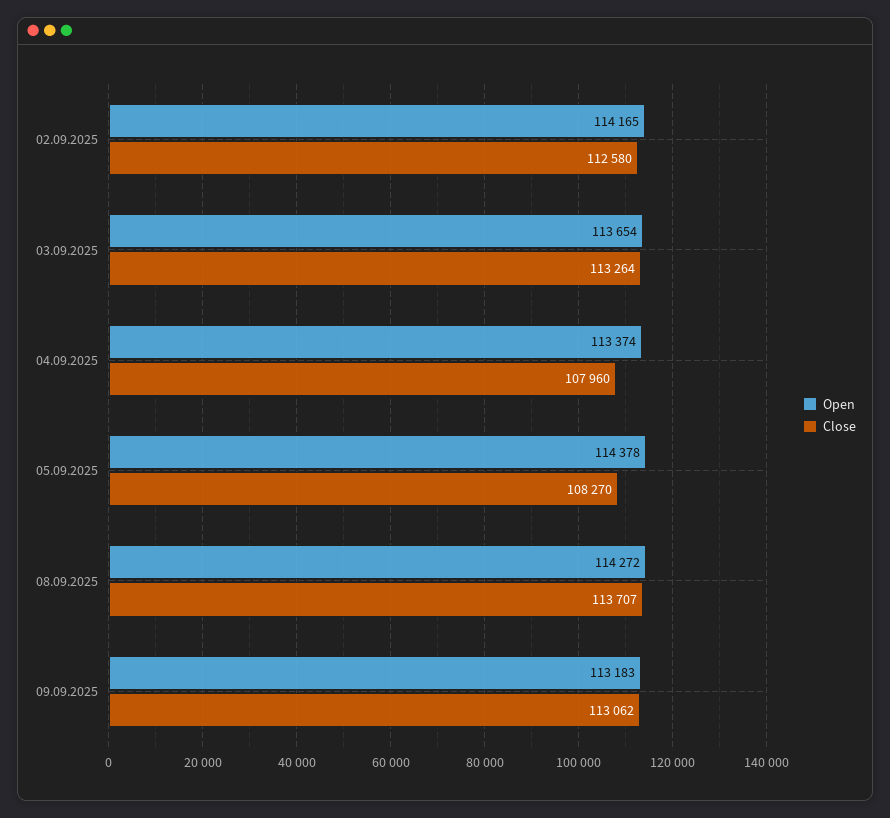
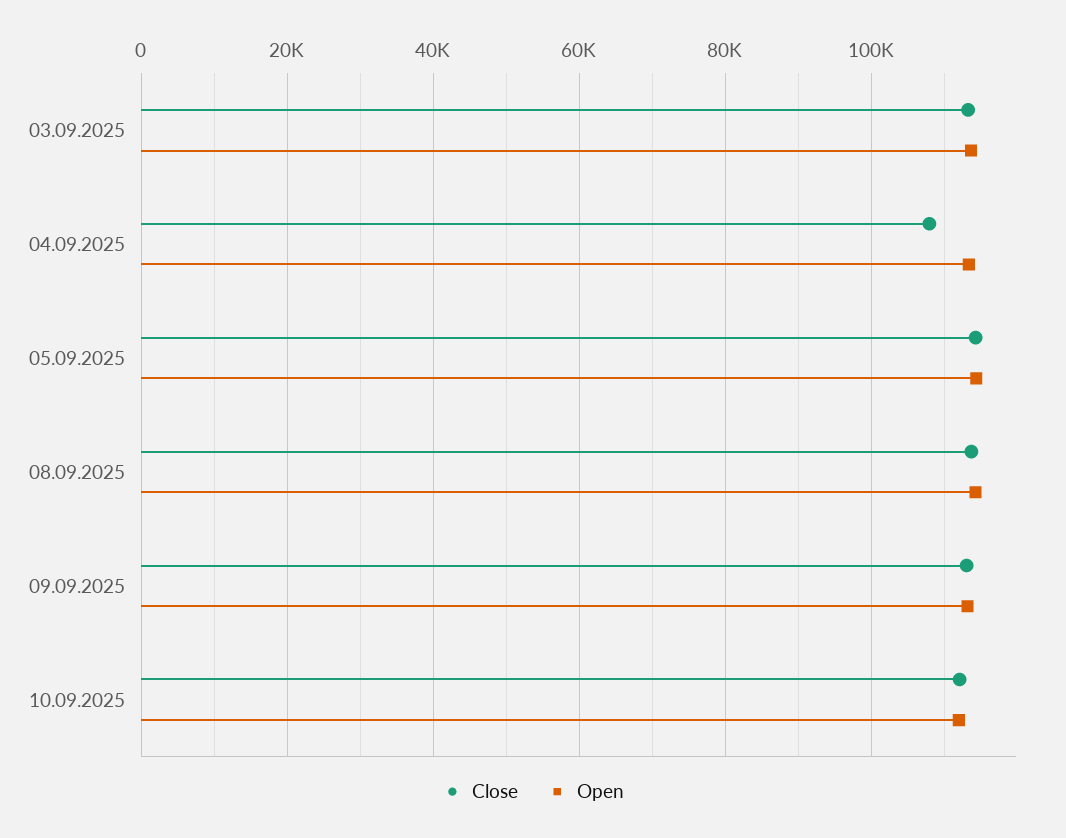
Open, 02.09.2025: 114165 -> none
Close, 02.09.2025: 112580 -> none
Close, 05.09.2025: 108270 -> 114000
Close, 10.09.2025: none -> 112000
Open, 10.09.2025: none -> 112000

